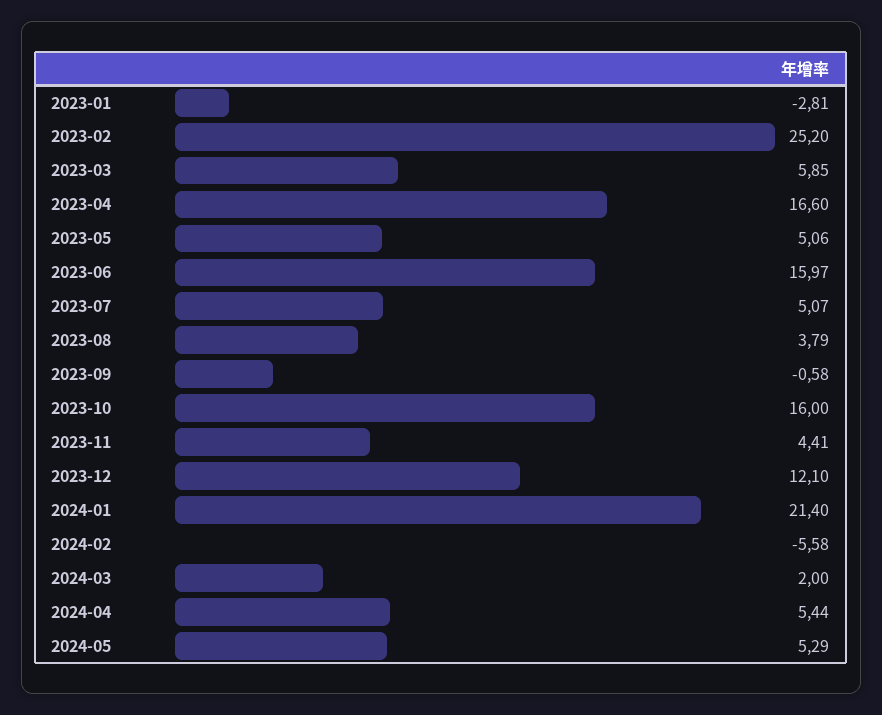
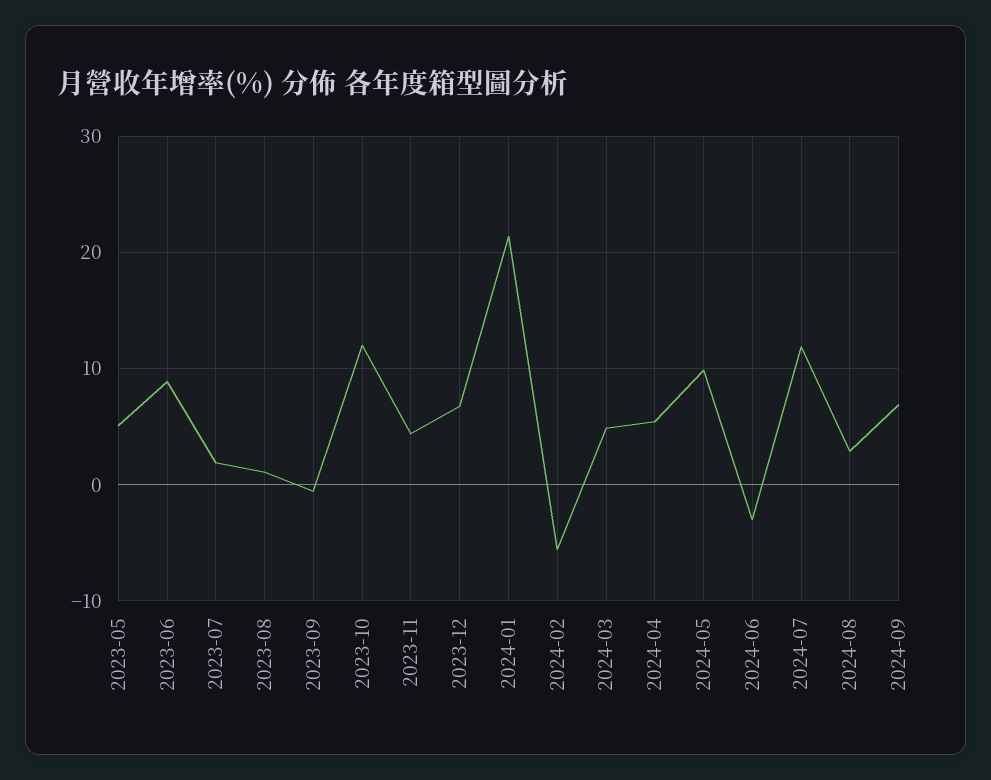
2023-01: -2.81 -> none
2023-02: 25.2 -> none
2023-03: 5.85 -> none
2023-04: 16.6 -> none
2023-06: 15.97 -> 9
2023-07: 5.07 -> 2
2023-08: 3.79 -> 1
2023-10: 16 -> 12
2023-12: 12.1 -> 7
2024-03: 2 -> 5
2024-05: 5.29 -> 10
2024-06: none -> -3
2024-07: none -> 12
2024-08: none -> 3
2024-09: none -> 7

